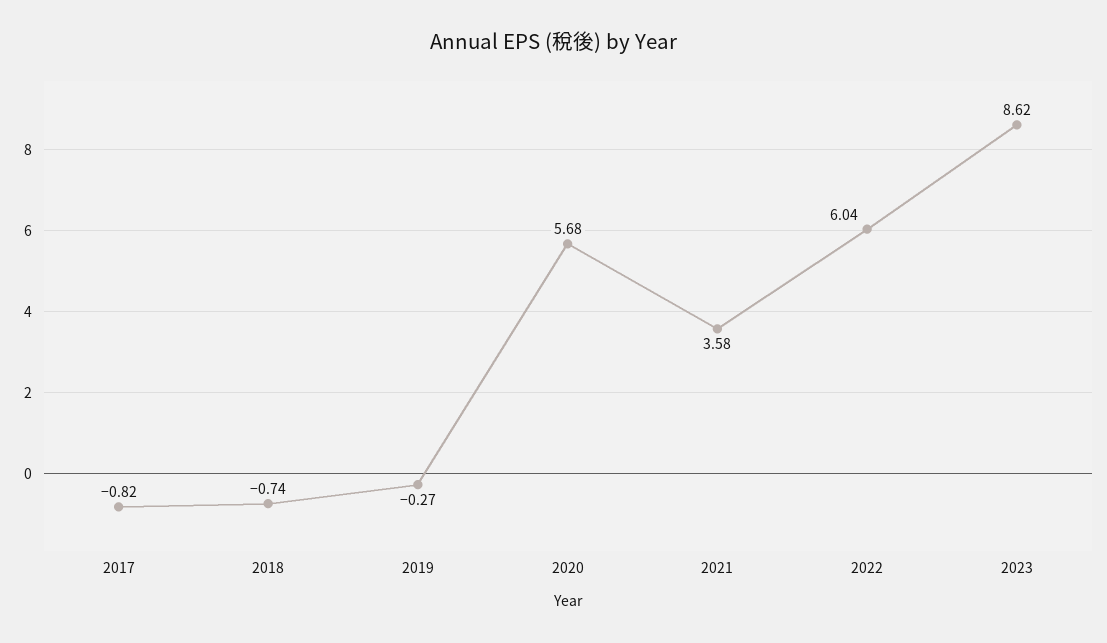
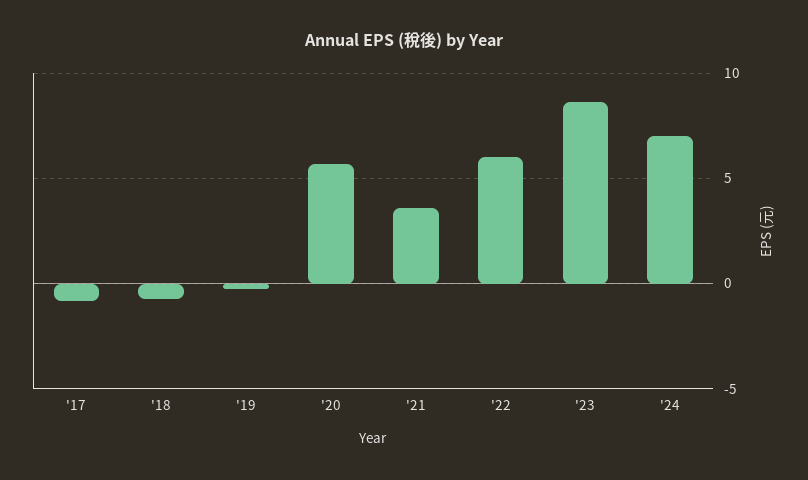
'24: none -> 7

